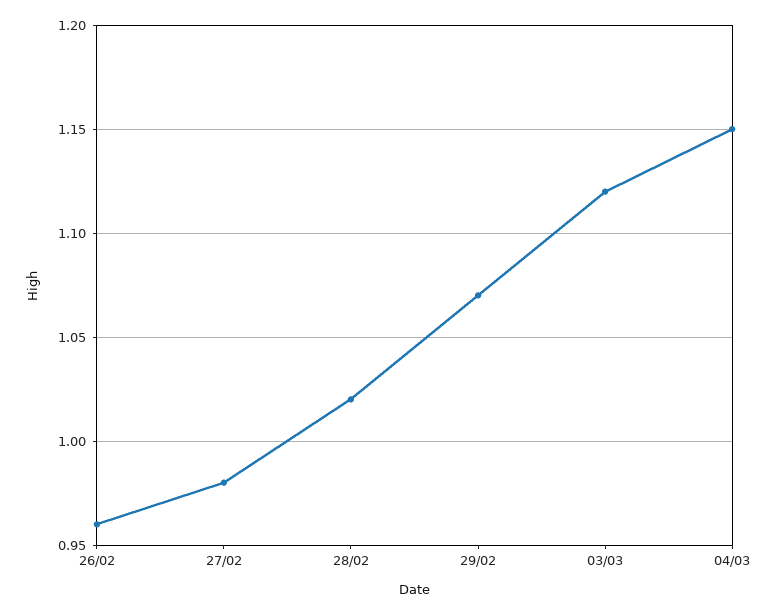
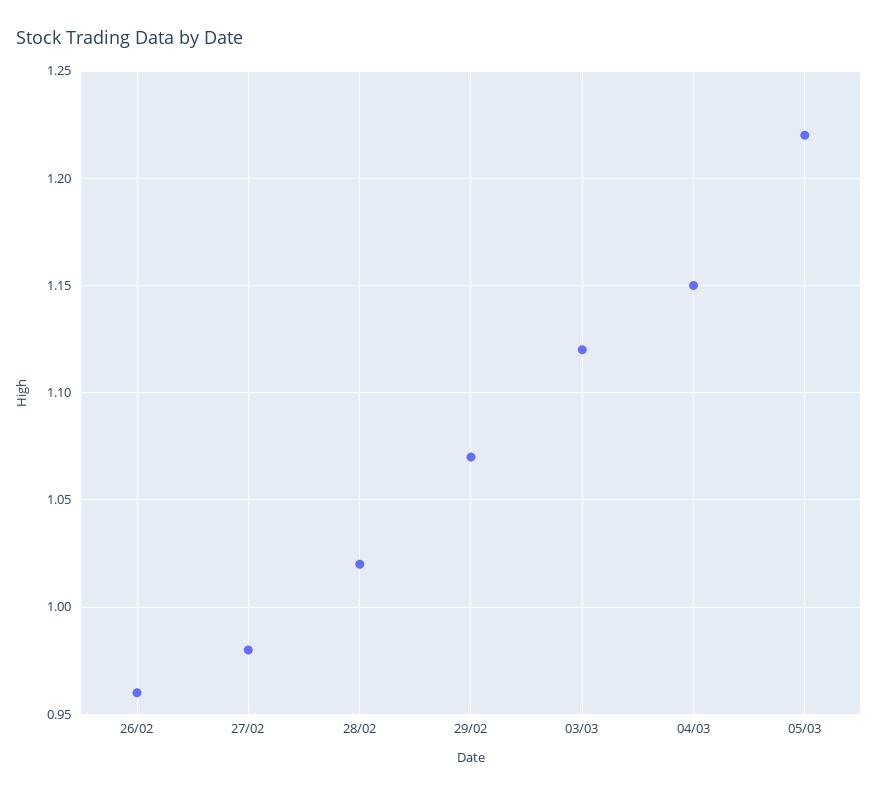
05/03: none -> 1.22

